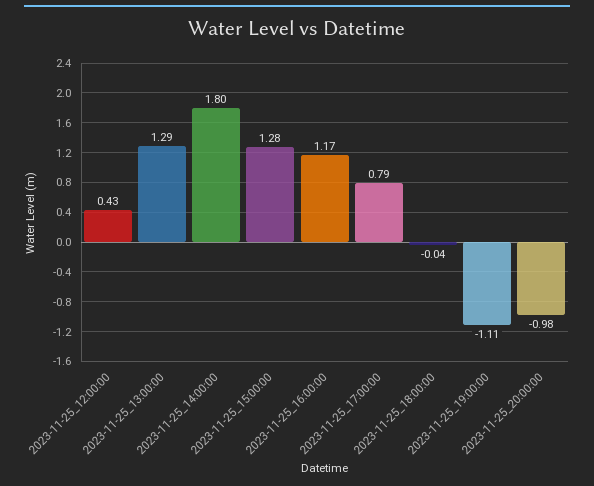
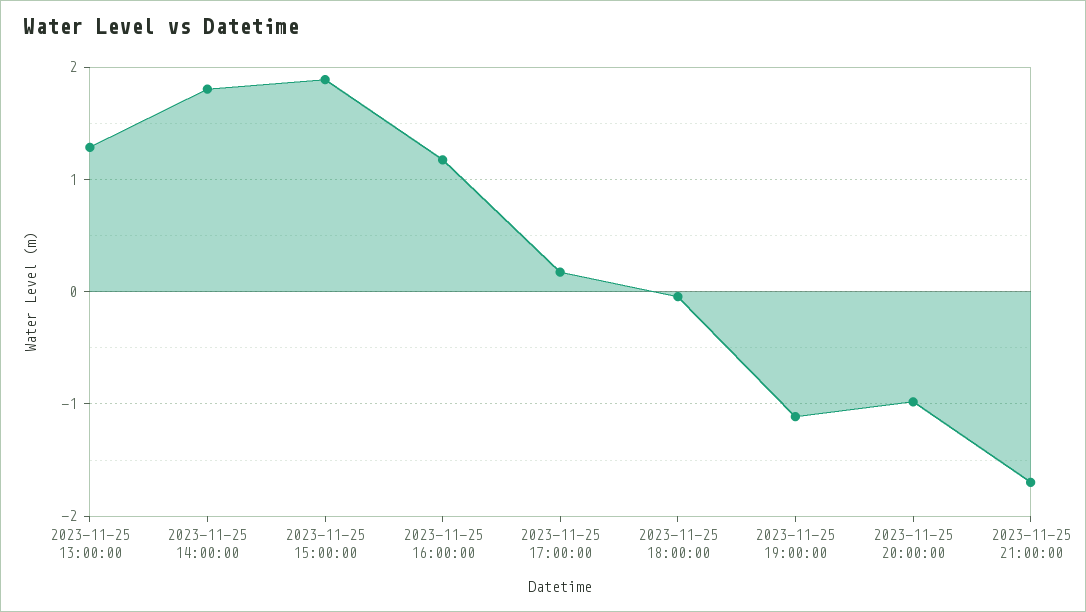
2023-11-25_12:00:00: 0.43 -> none
2023-11-25_15:00:00: 1.28 -> 1.9
2023-11-25_17:00:00: 0.79 -> 0.2
2023-11-25 21:00:00: none -> -1.7

